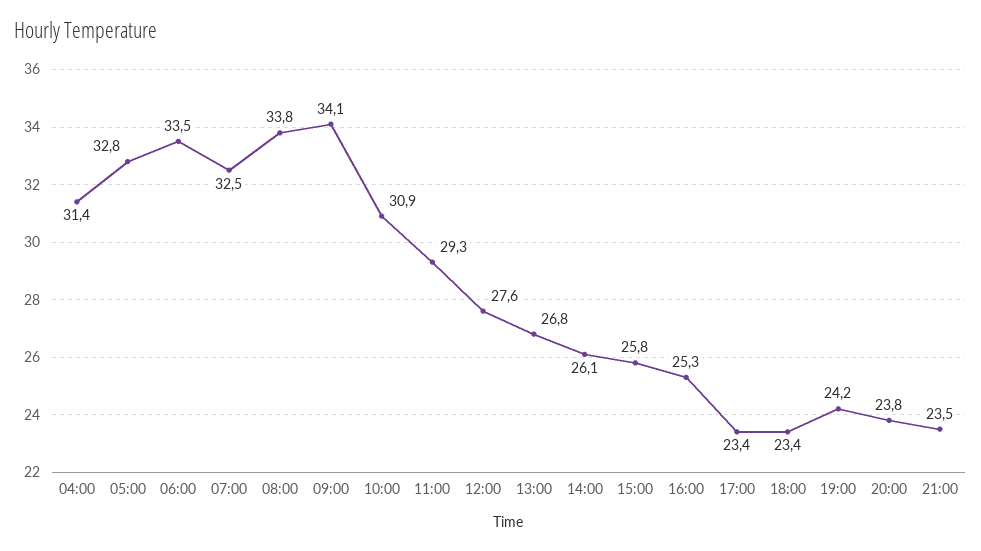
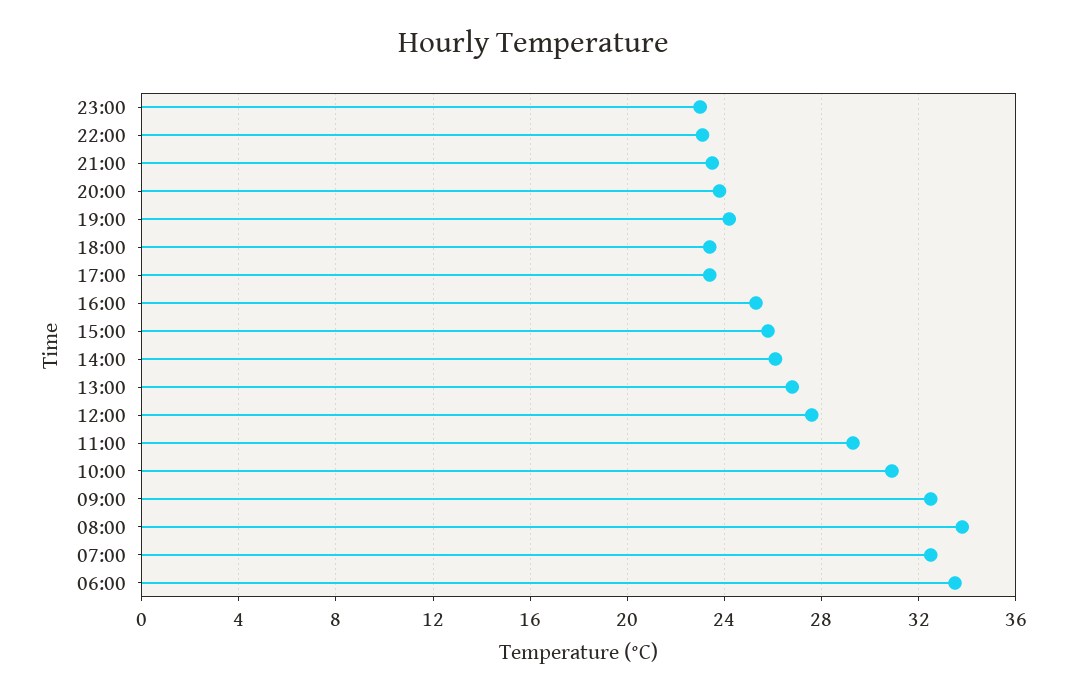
04:00: 31.4 -> none
05:00: 32.8 -> none
09:00: 34.1 -> 32.5
23:00: none -> 23
22:00: none -> 23

